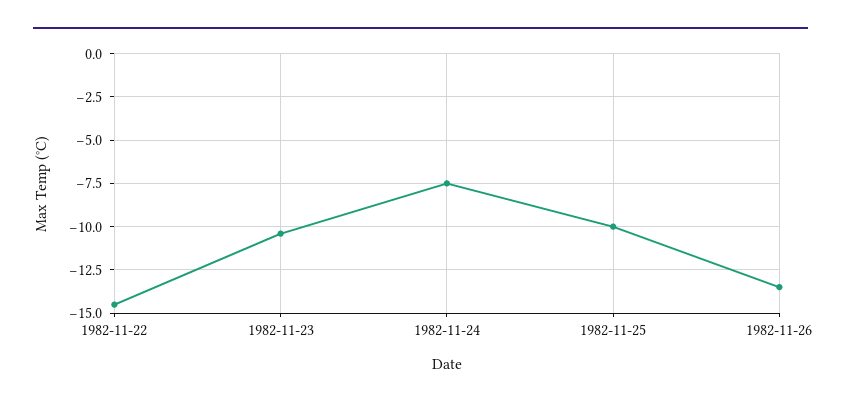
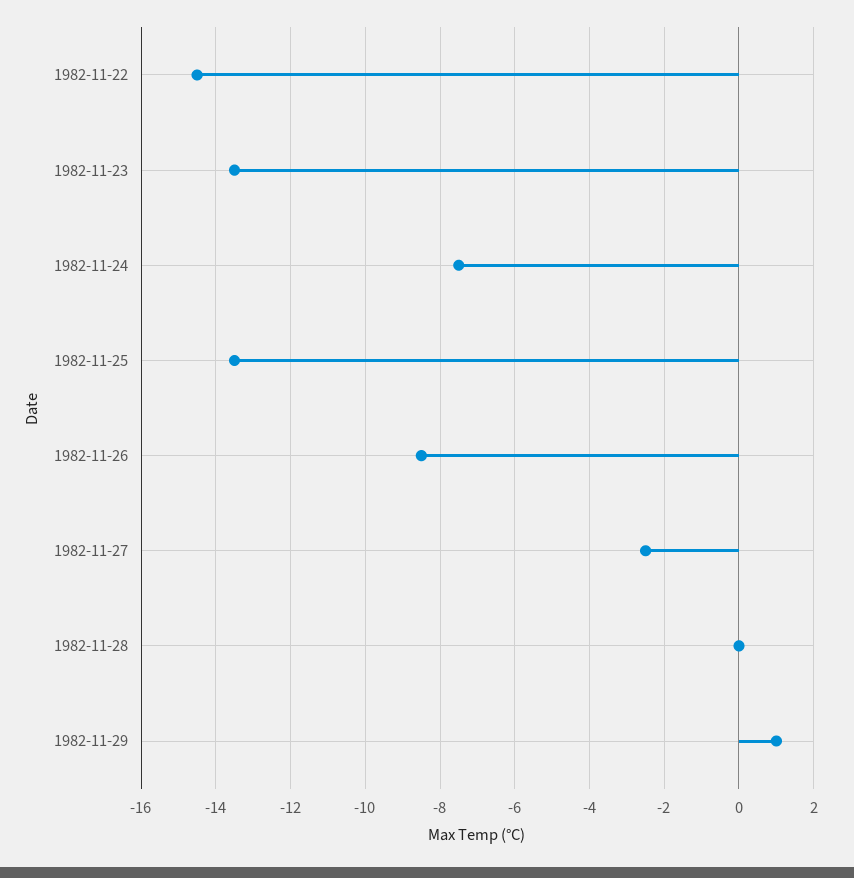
1982-11-23: -10.5 -> -13.5
1982-11-25: -10 -> -13.5
1982-11-26: -13.5 -> -8.5
1982-11-27: none -> -2.5
1982-11-28: none -> 0
1982-11-29: none -> 1

